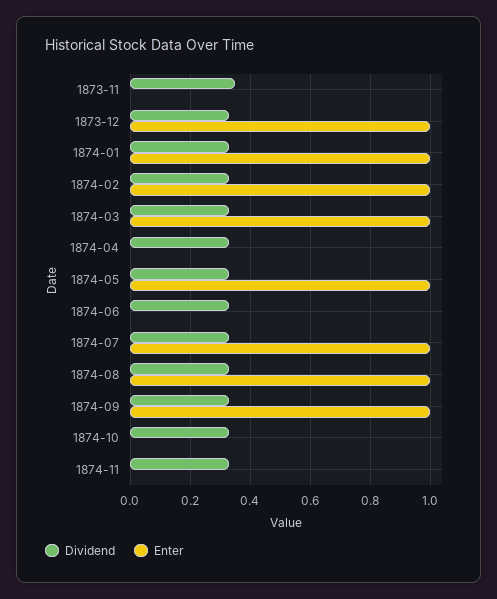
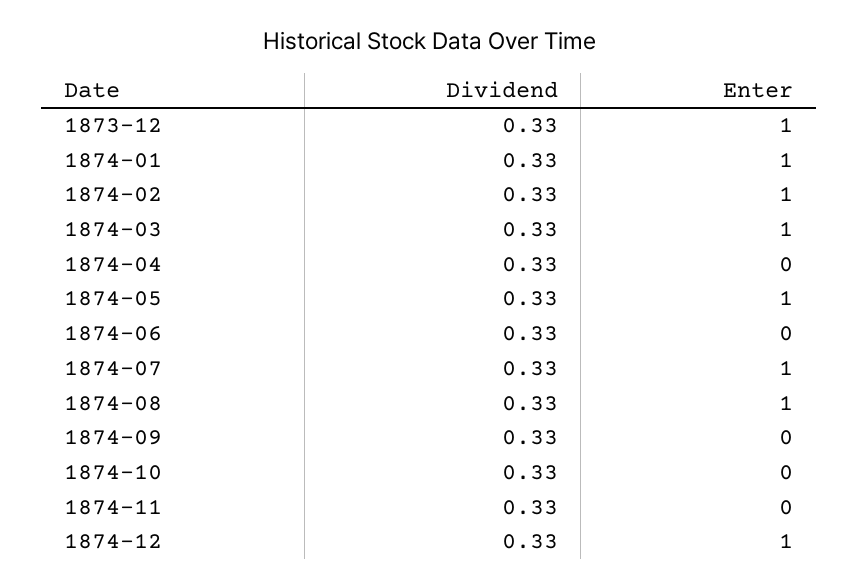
Dividend, 1873-11: 0.35 -> none
Enter, 1873-11: 0 -> none
Enter, 1874-09: 1 -> 0
Dividend, 1874-12: none -> 0.33
Enter, 1874-12: none -> 1

